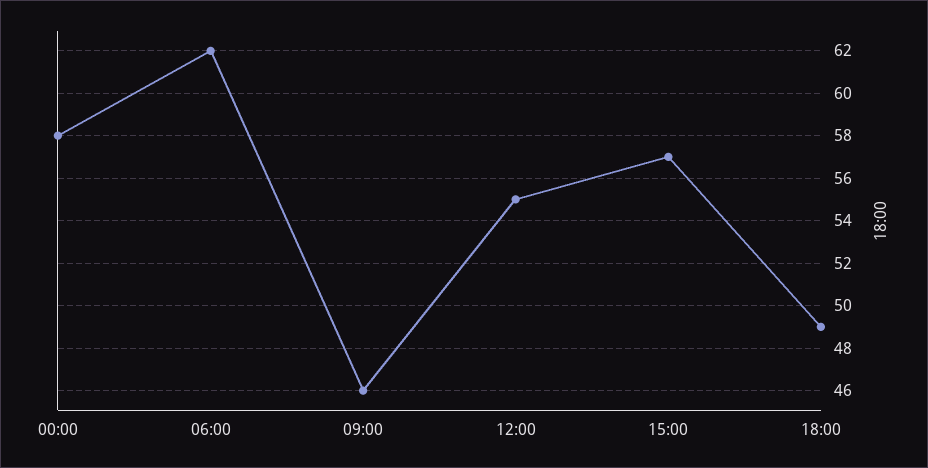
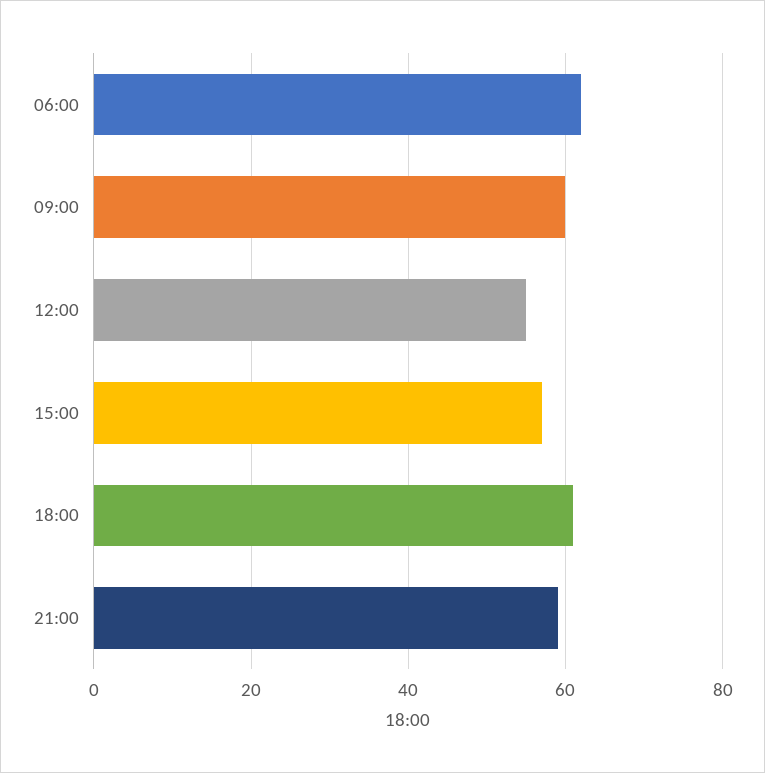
00:00: 58 -> none
09:00: 46 -> 60
18:00: 49 -> 60
21:00: none -> 60

